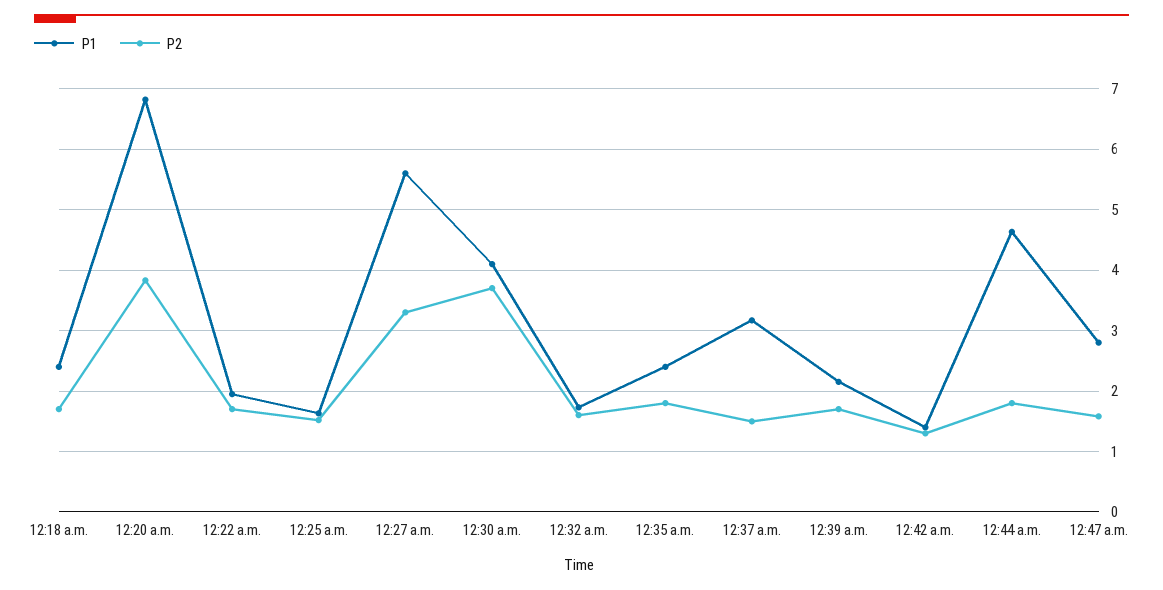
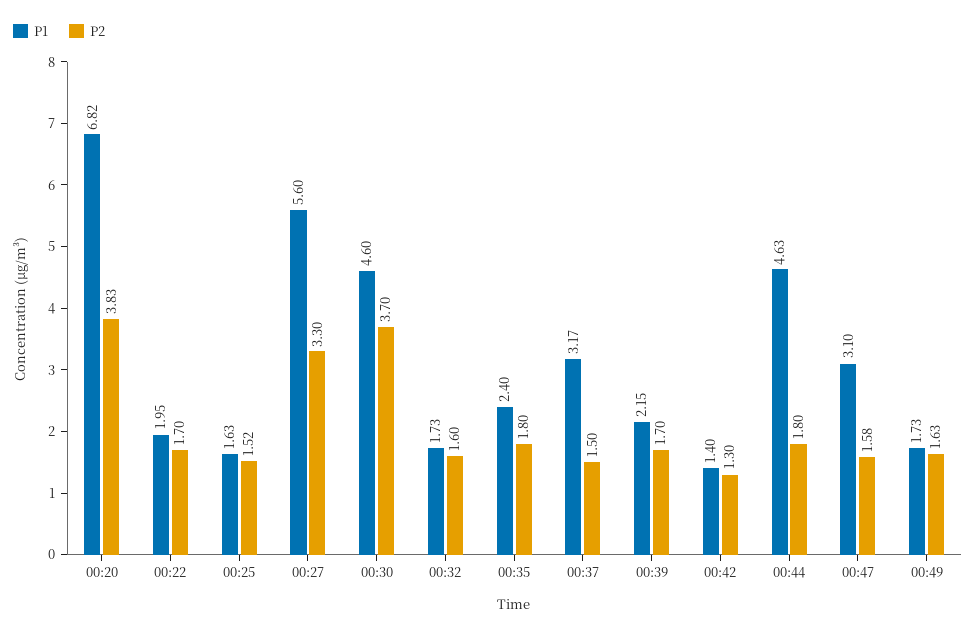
P1, 12:18 a.m.: 2.4 -> none
P2, 12:18 a.m.: 1.7 -> none
P1, 12:30 a.m.: 4.1 -> 4.6
P1, 12:47 a.m.: 2.8 -> 3.1
P1, 00:49: none -> 1.73
P2, 00:49: none -> 1.63

